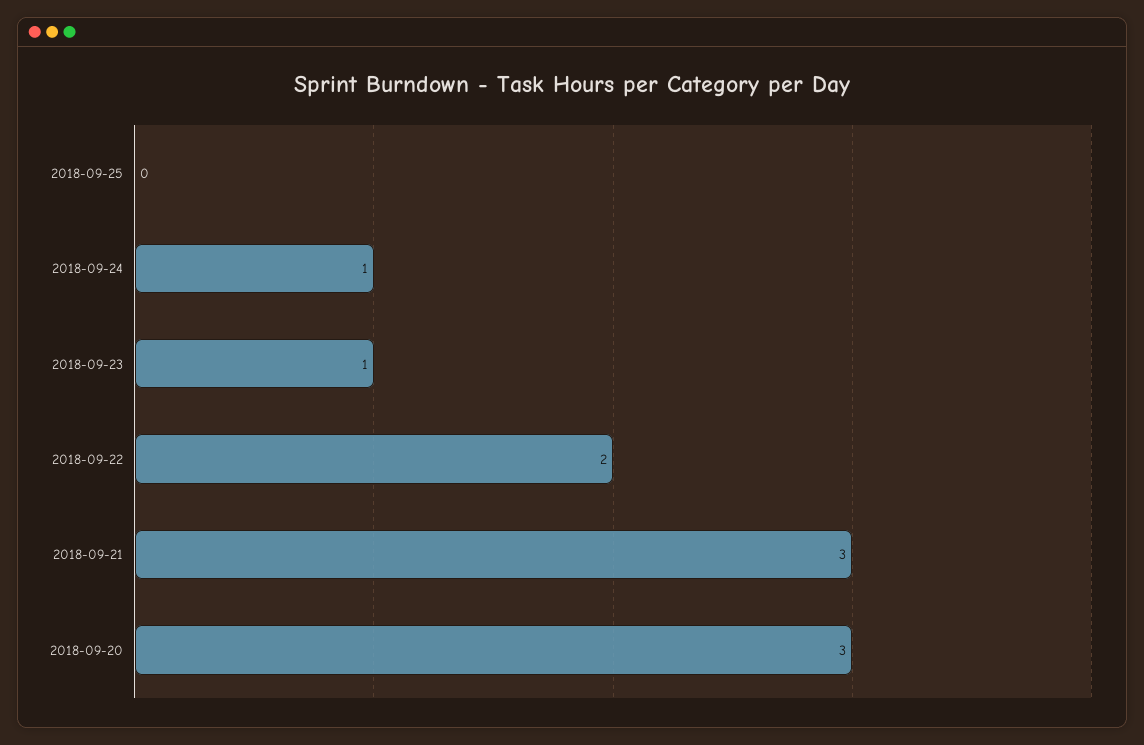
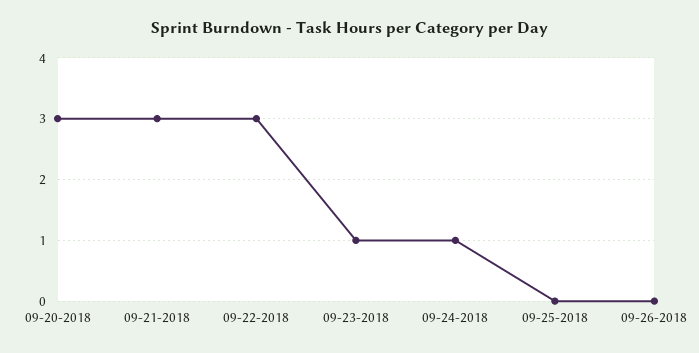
2018-09-22: 2 -> 3
09-26-2018: none -> 0

